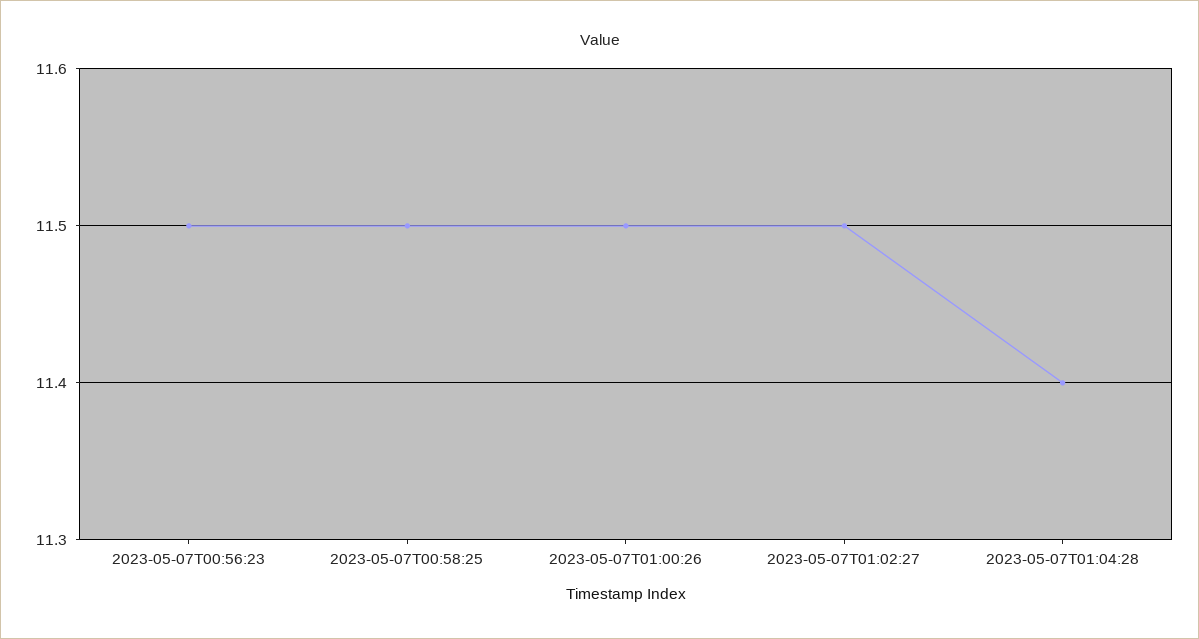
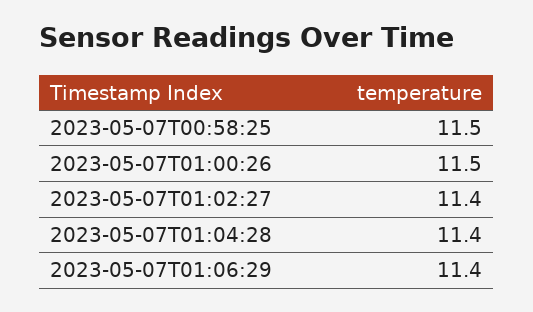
2023-05-07T00:56:23: 11.5 -> none
2023-05-07T01:02:27: 11.5 -> 11.4
2023-05-07T01:06:29: none -> 11.4

